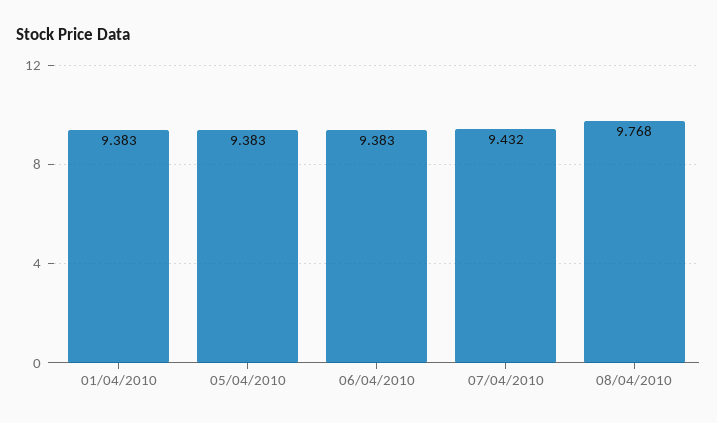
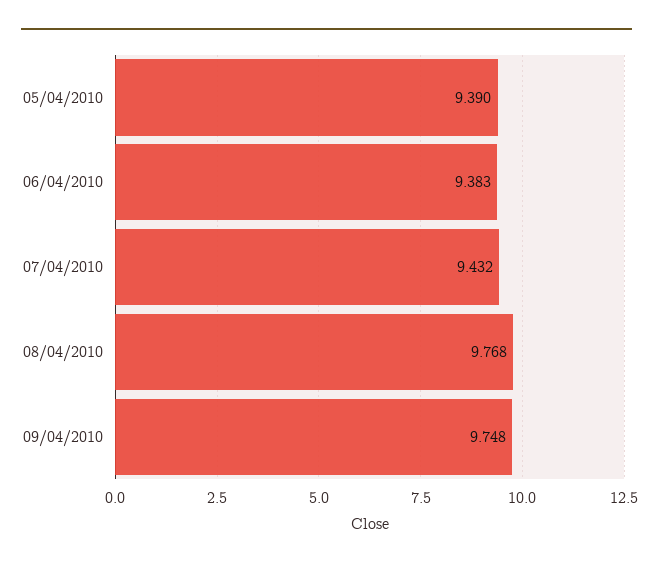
01/04/2010: 9.383 -> none
05/04/2010: 9.383 -> 9.39
09/04/2010: none -> 9.748

